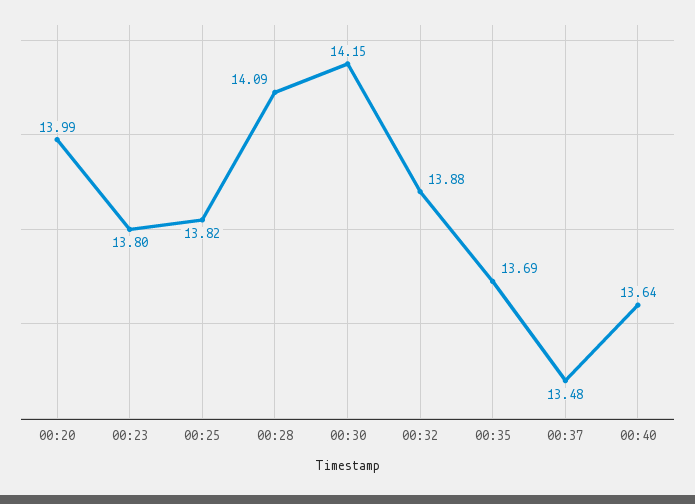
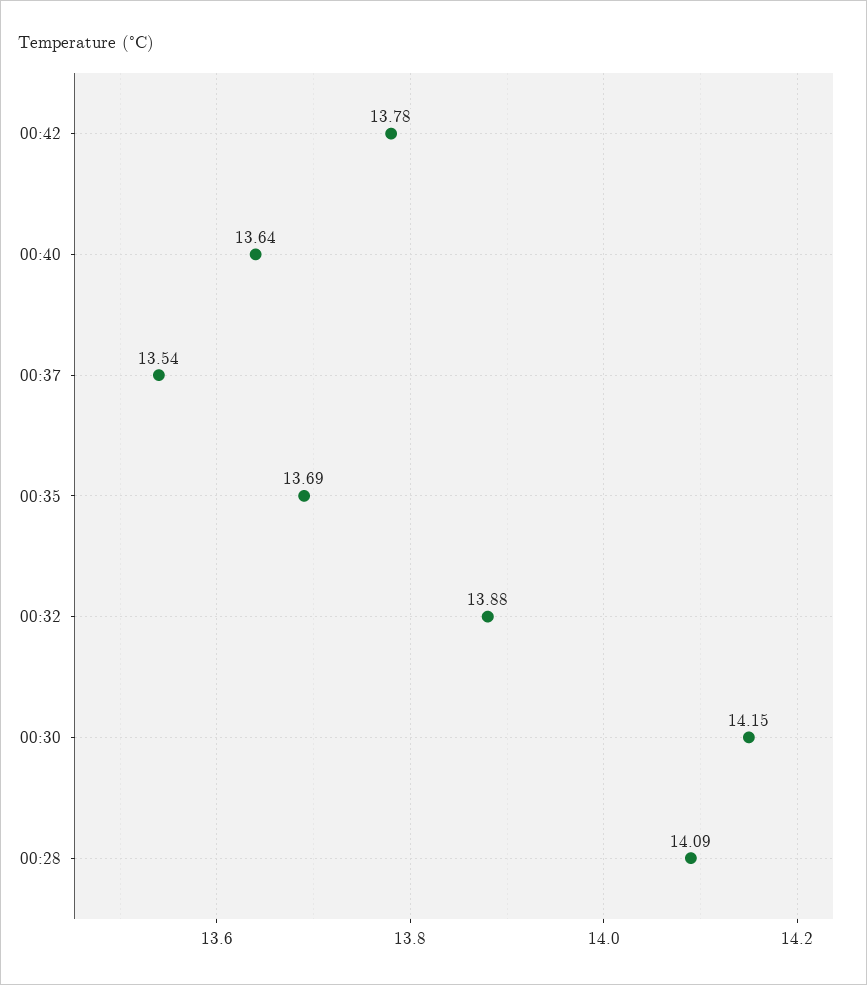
00:20: 13.99 -> none
00:23: 13.8 -> none
00:25: 13.82 -> none
00:37: 13.48 -> 13.54
00:42: none -> 13.78

